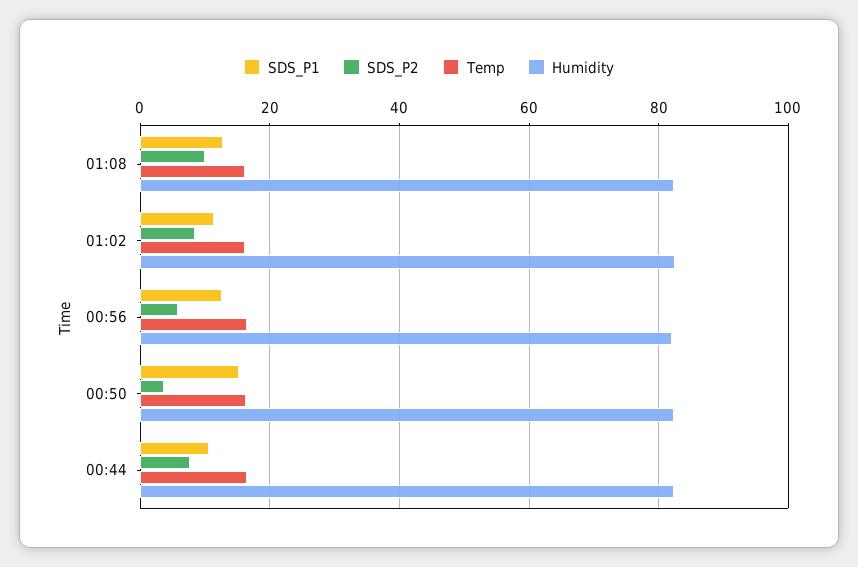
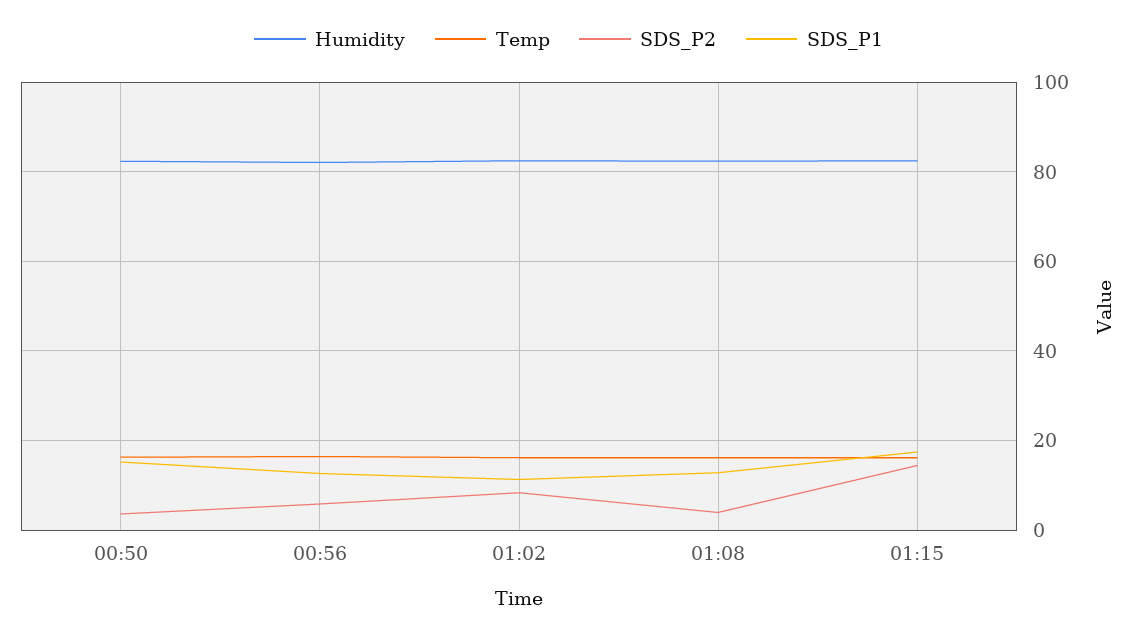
SDS_P2, 01:08: 10 -> 4
SDS_P1, 00:44: 10 -> none
SDS_P2, 00:44: 8 -> none
Temp, 00:44: 16 -> none
Humidity, 00:44: 82 -> none
Humidity, 01:15: none -> 82
Temp, 01:15: none -> 16
SDS_P2, 01:15: none -> 14
SDS_P1, 01:15: none -> 18

